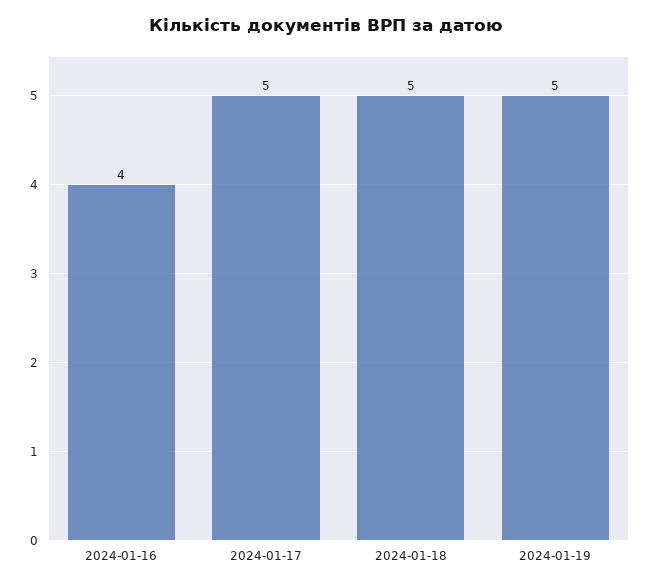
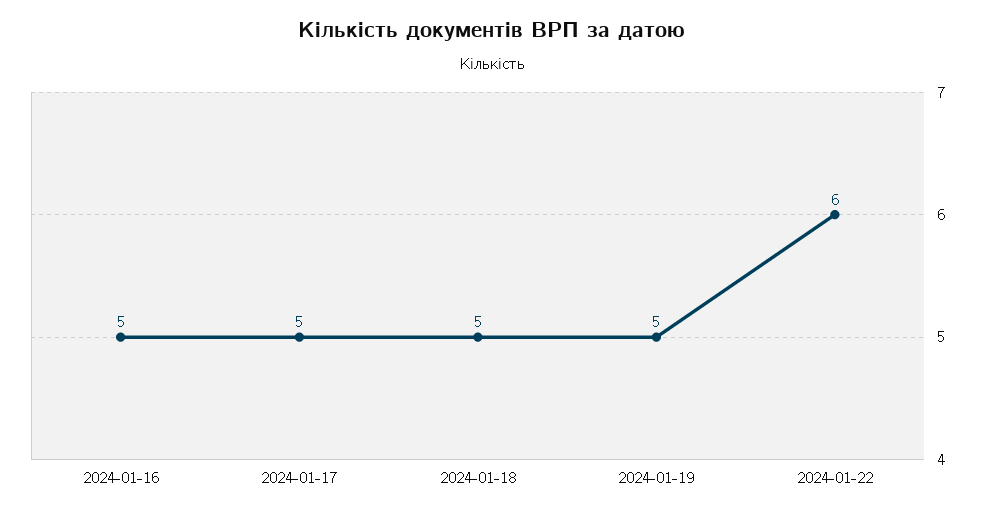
2024-01-16: 4 -> 5
2024-01-22: none -> 6

